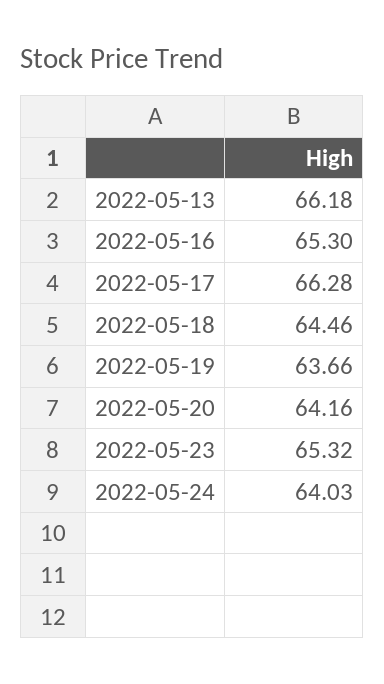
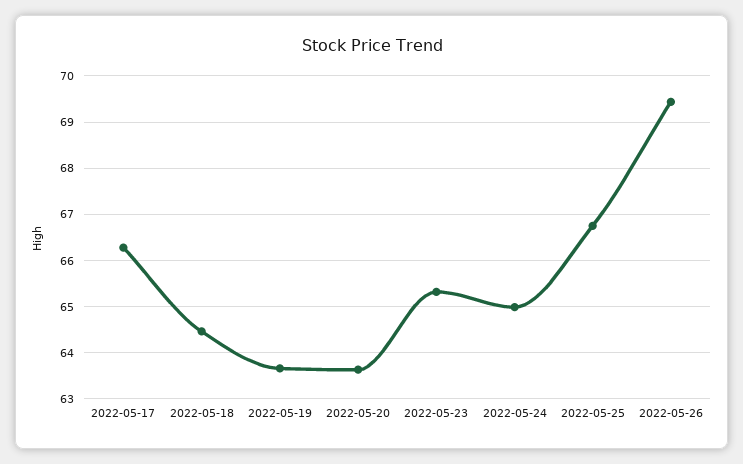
2022-05-13: 66.18 -> none
2022-05-16: 65.3 -> none
2022-05-20: 64.16 -> 63.6
2022-05-24: 64.03 -> 65
2022-05-25: none -> 66.8
2022-05-26: none -> 69.4

